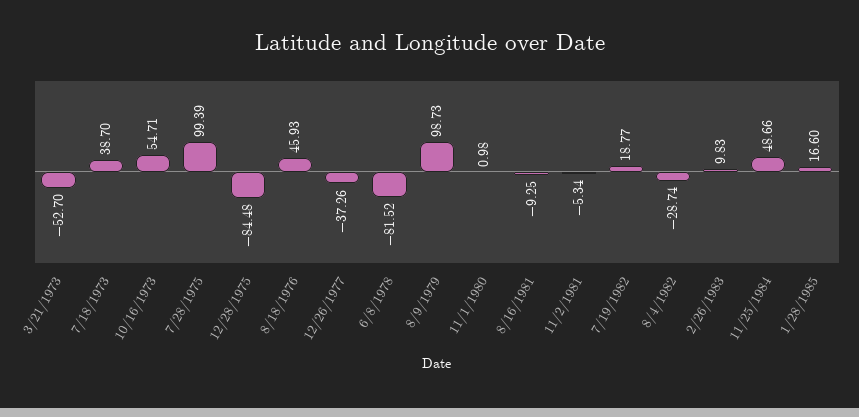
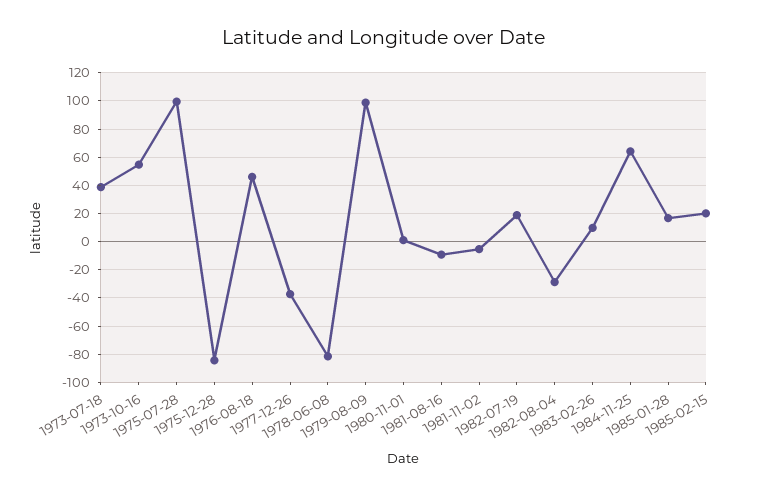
3/21/1973: -52.7 -> none
11/25/1984: 48.66 -> 65
1985-02-15: none -> 20

